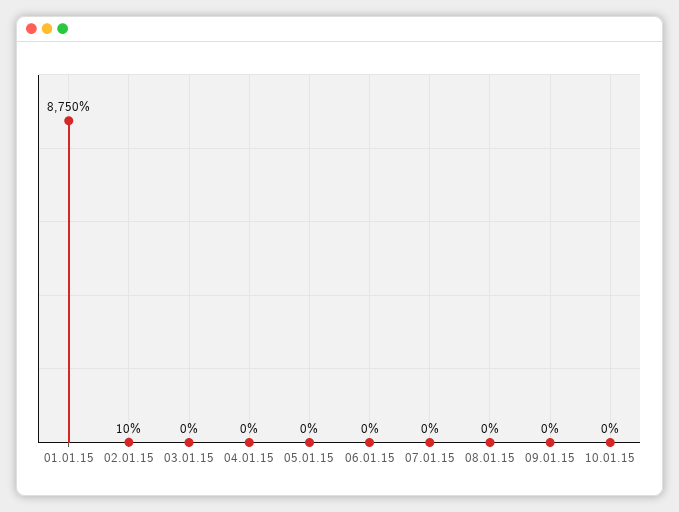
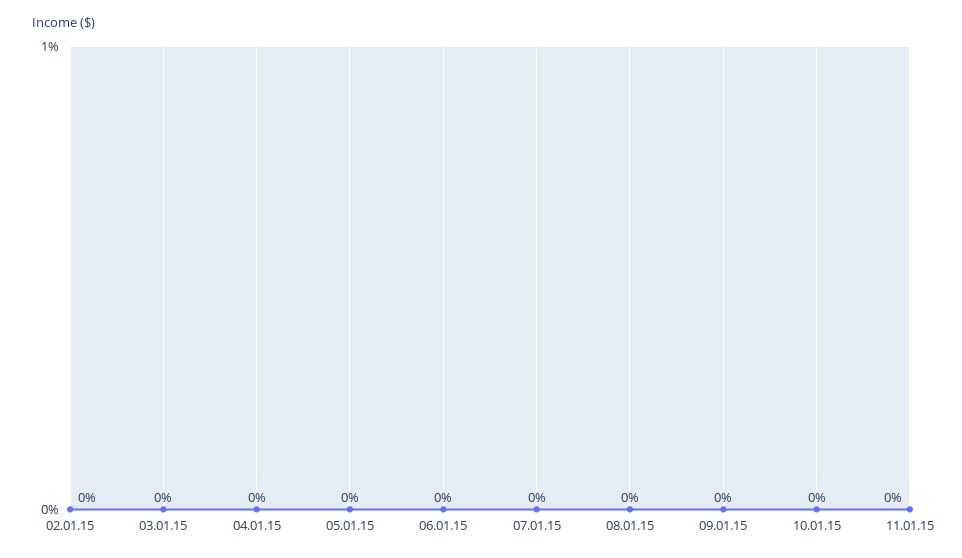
01.01.15: 8750 -> none
02.01.15: 10 -> 0
11.01.15: none -> 0

